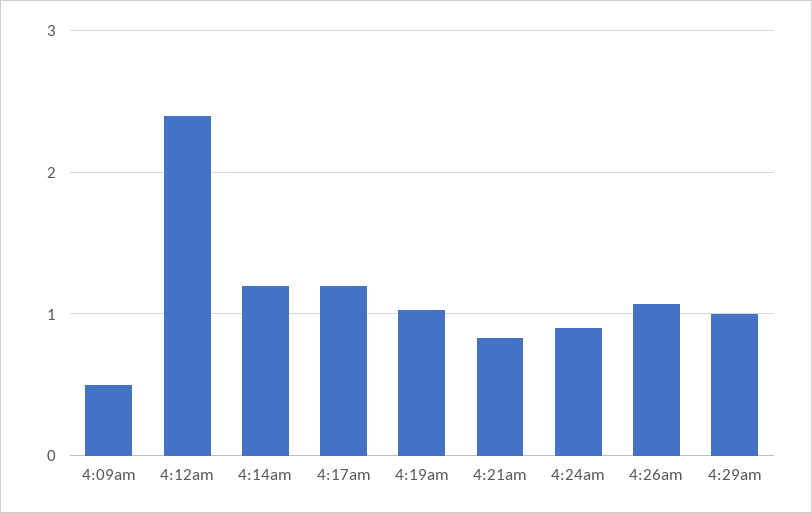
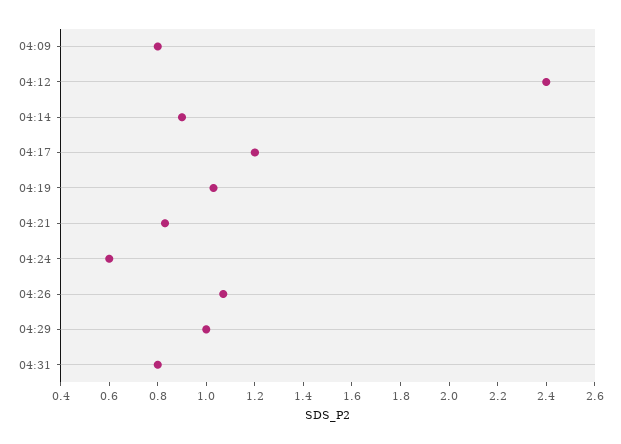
4:09am: 0.5 -> 0.8
4:14am: 1.2 -> 0.9
4:24am: 0.9 -> 0.6
04:31: none -> 0.8

